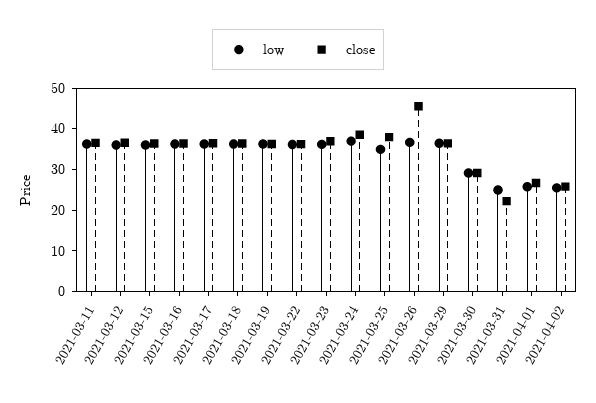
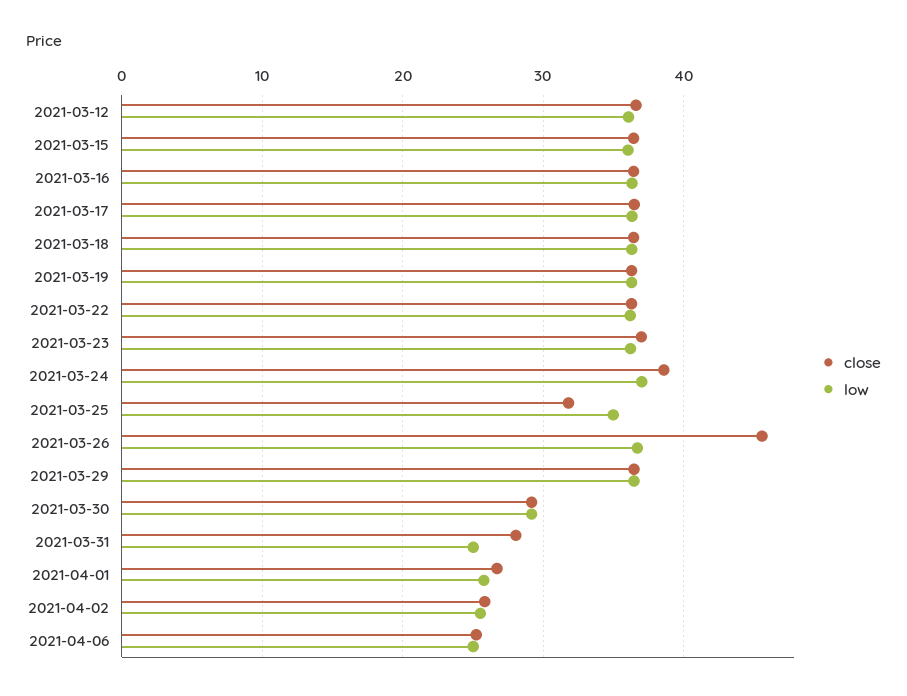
low, 2021-03-11: 36 -> none
close, 2021-03-11: 36 -> none
close, 2021-03-25: 38 -> 32
close, 2021-03-31: 22 -> 28
close, 2021-04-06: none -> 25
low, 2021-04-06: none -> 25

